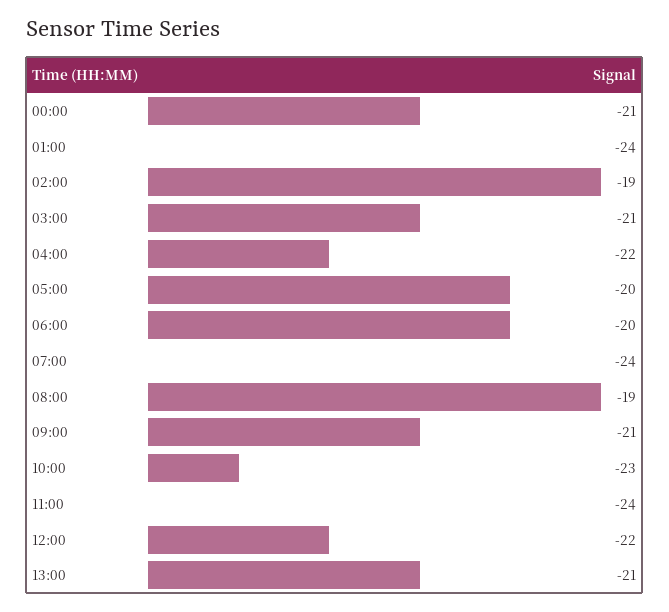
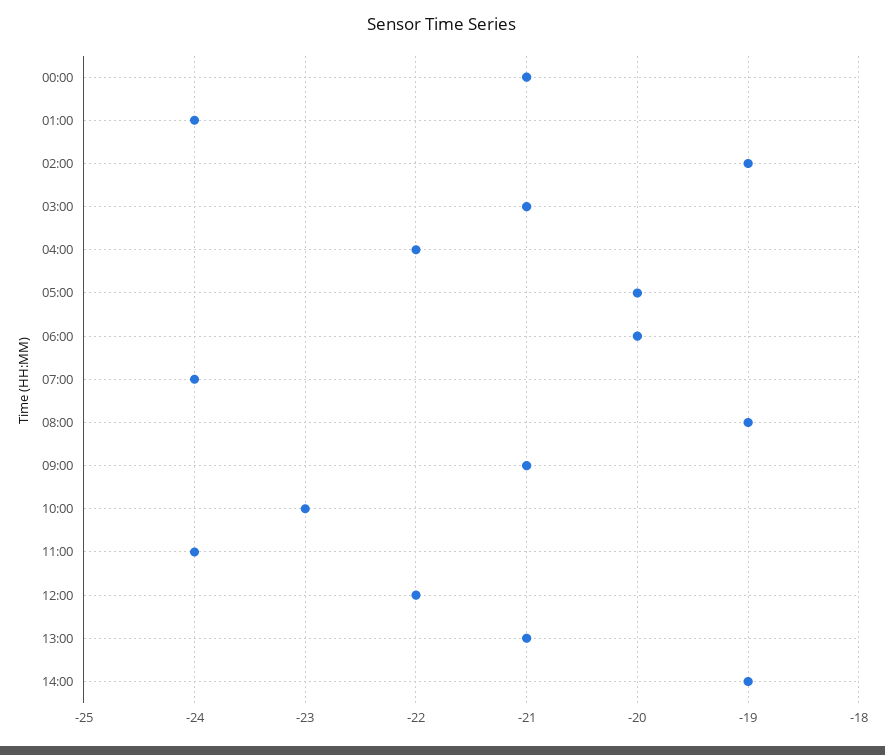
14:00: none -> -19

